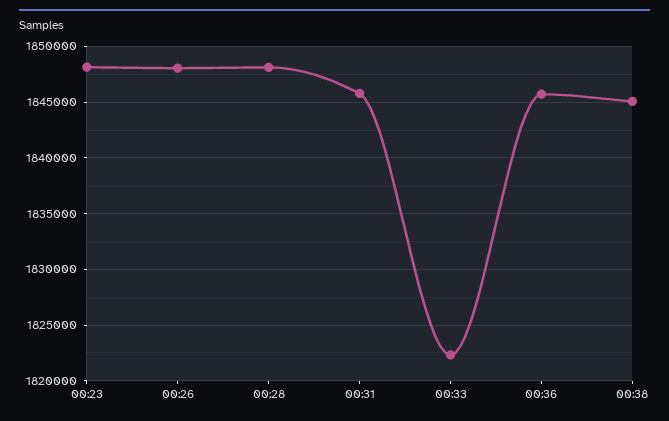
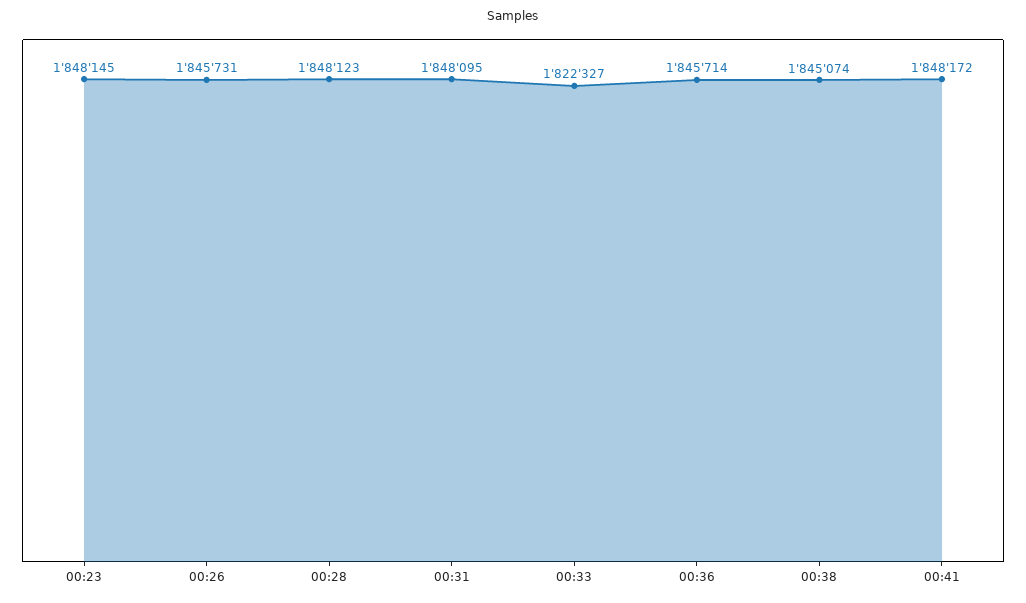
00:26: 1848000 -> 1845731
00:31: 1846000 -> 1848095
00:41: none -> 1848172

